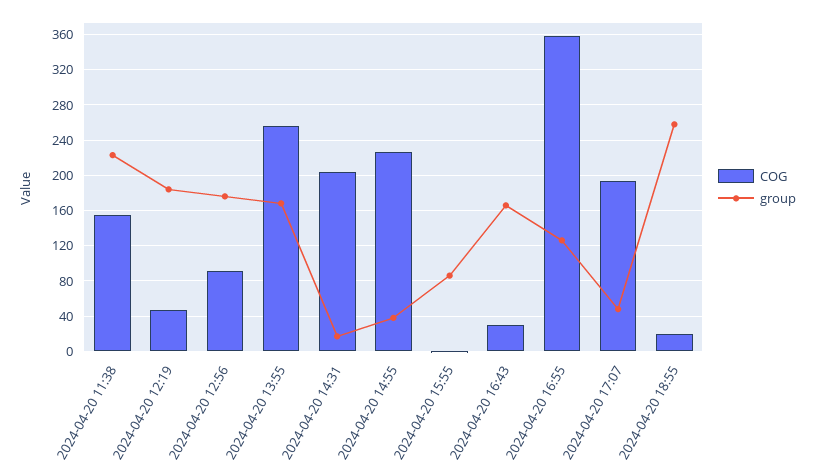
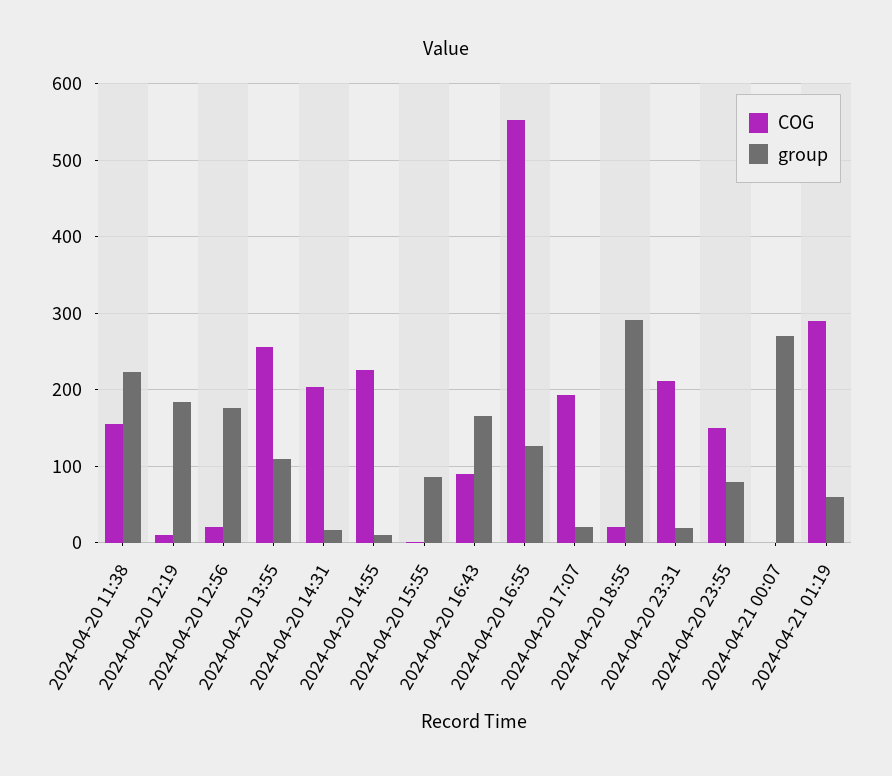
COG, 2024-04-20 12:19: 50 -> 10
COG, 2024-04-20 12:56: 90 -> 20
group, 2024-04-20 13:55: 170 -> 110
group, 2024-04-20 14:55: 40 -> 10
COG, 2024-04-20 16:43: 30 -> 90
COG, 2024-04-20 16:55: 360 -> 550
group, 2024-04-20 17:07: 50 -> 20
group, 2024-04-20 18:55: 260 -> 290
COG, 2024-04-20 23:31: none -> 210
group, 2024-04-20 23:31: none -> 20
COG, 2024-04-20 23:55: none -> 150
group, 2024-04-20 23:55: none -> 80
COG, 2024-04-21 00:07: none -> 0
group, 2024-04-21 00:07: none -> 270
COG, 2024-04-21 01:19: none -> 290
group, 2024-04-21 01:19: none -> 60

